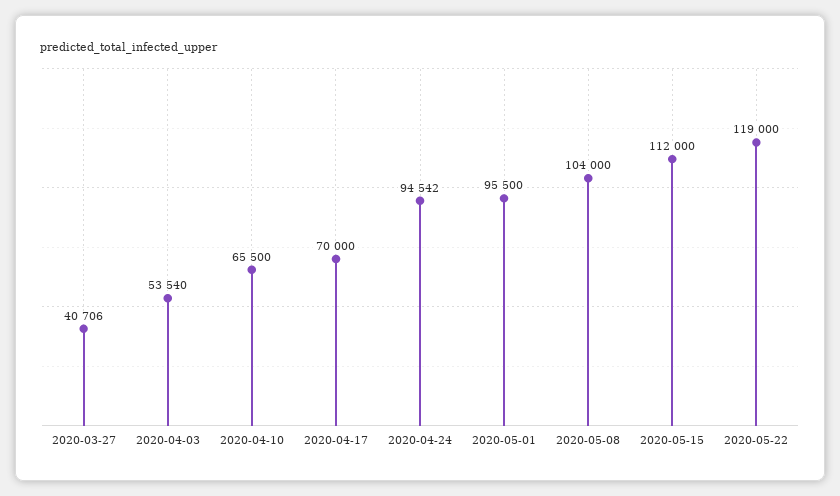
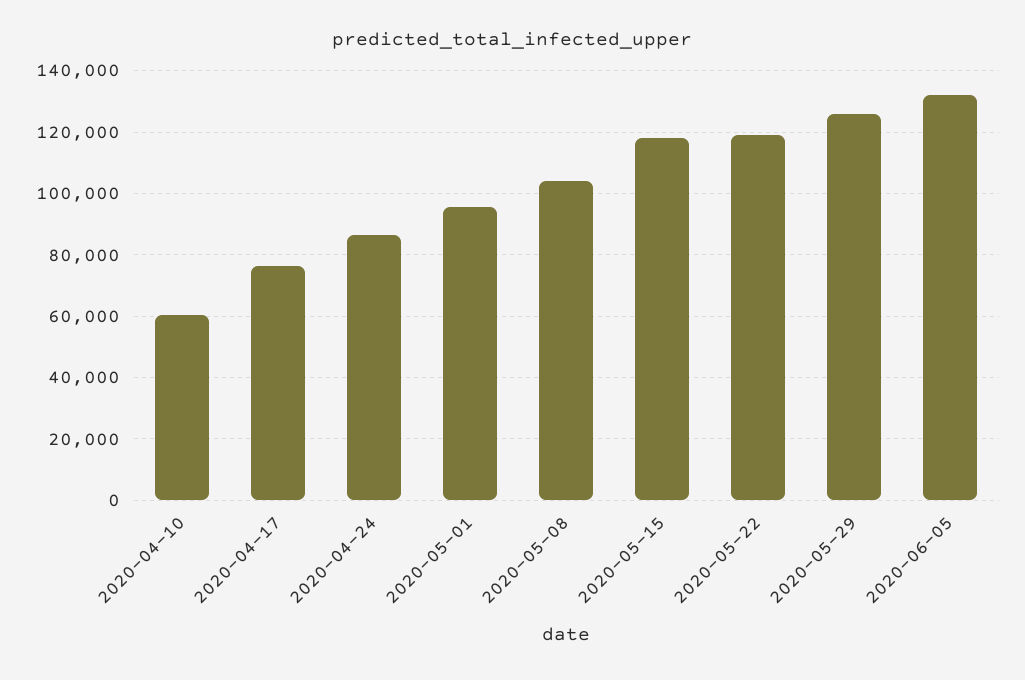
2020-03-27: 40706 -> none
2020-04-03: 53540 -> none
2020-04-10: 65500 -> 60000
2020-04-17: 70000 -> 76000
2020-04-24: 94542 -> 86000
2020-05-15: 112000 -> 118000
2020-05-29: none -> 126000
2020-06-05: none -> 132000

